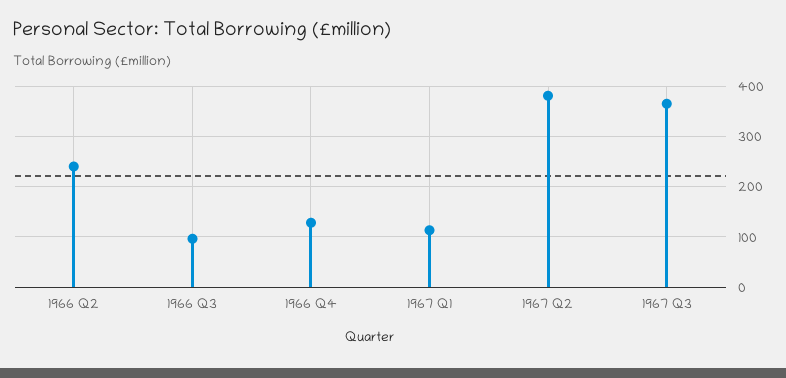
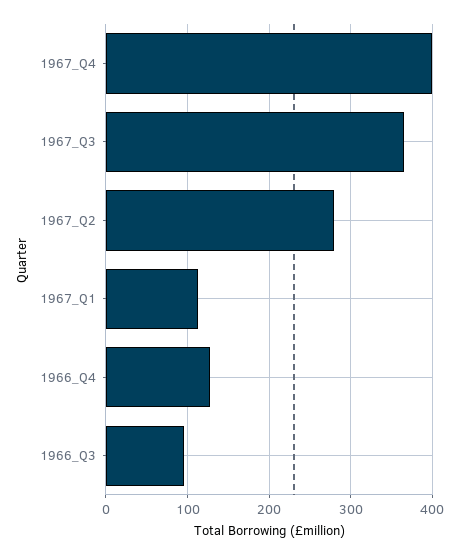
1966 Q2: 240 -> none
1967 Q2: 380 -> 280
1967_Q4: none -> 400

